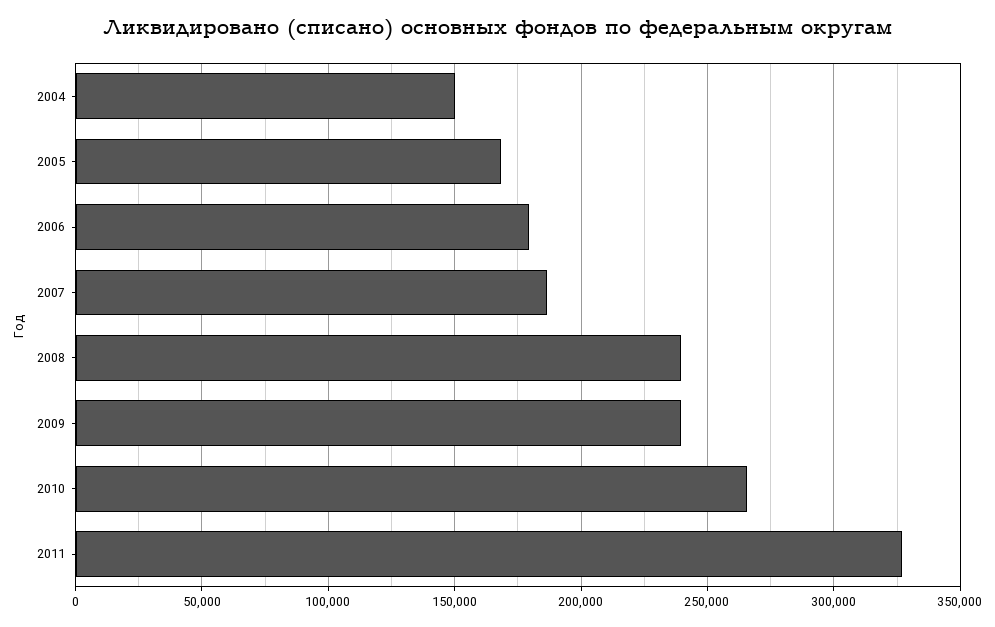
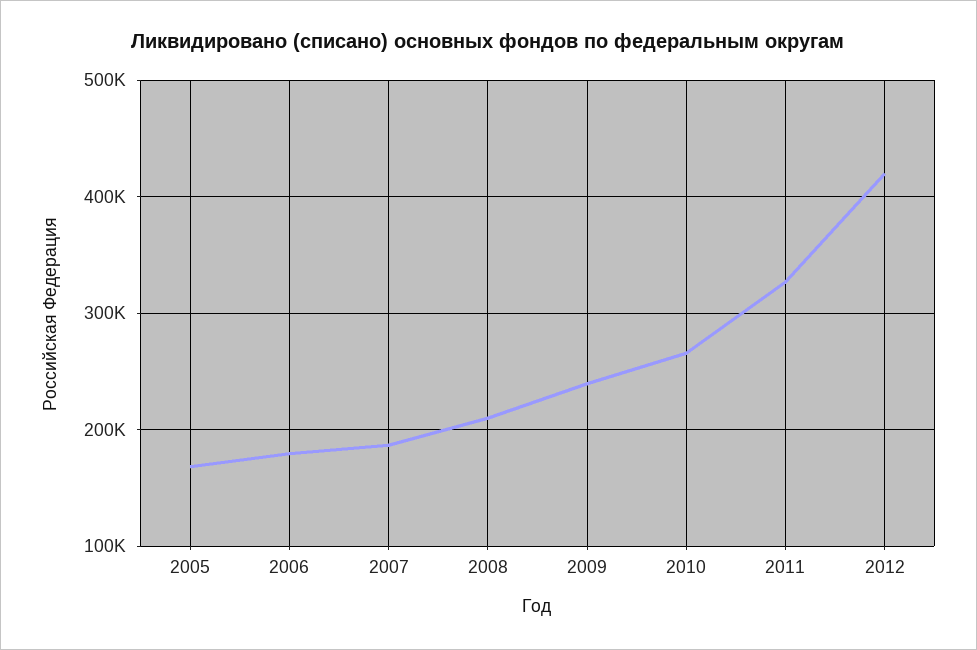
2004: 150000 -> none
2008: 240000 -> 210000
2012: none -> 420000

